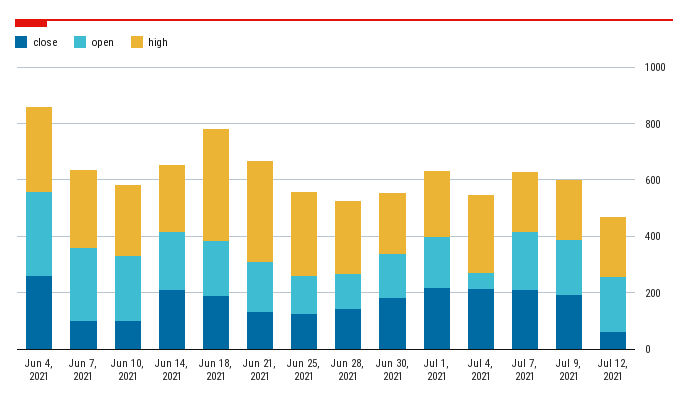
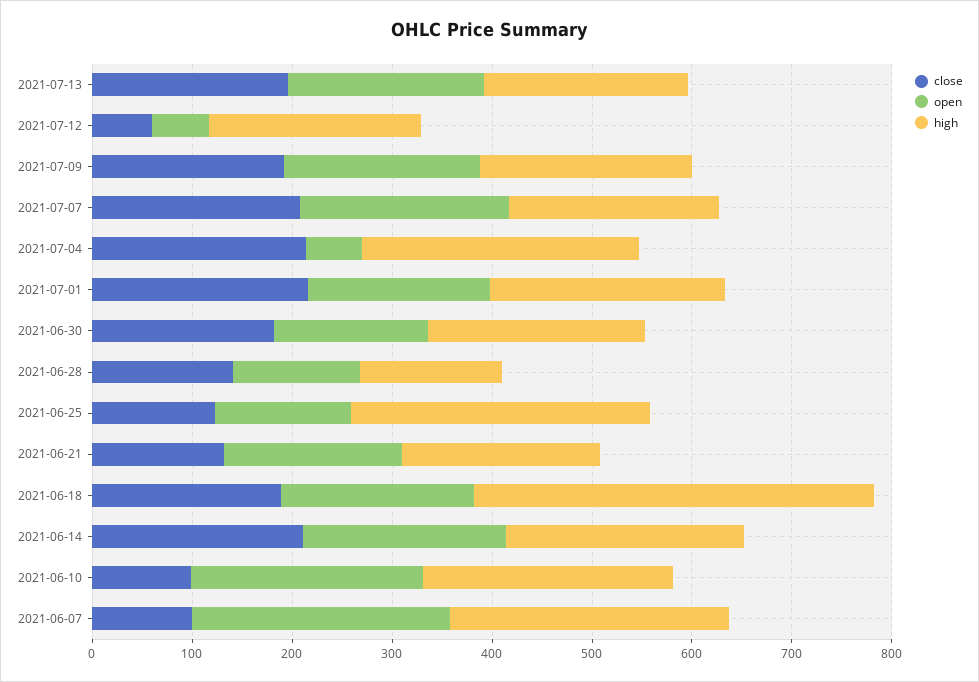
close, Jun 4, 2021: 250 -> none
open, Jun 4, 2021: 300 -> none
high, Jun 4, 2021: 300 -> none
high, Jun 21, 2021: 350 -> 200
high, Jun 28, 2021: 250 -> 140
open, Jul 12, 2021: 200 -> 60
close, 2021-07-13: none -> 200
open, 2021-07-13: none -> 200
high, 2021-07-13: none -> 200

